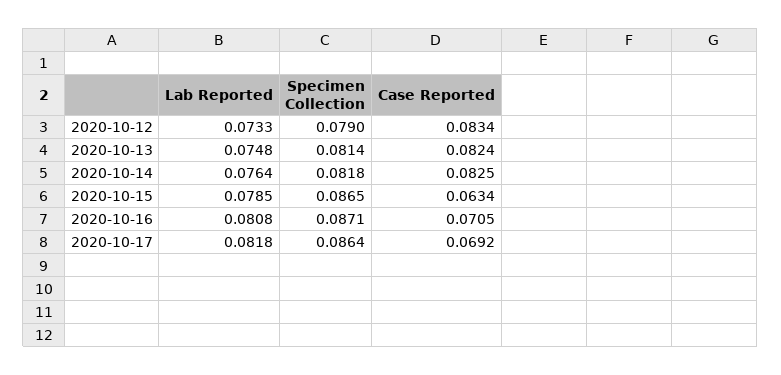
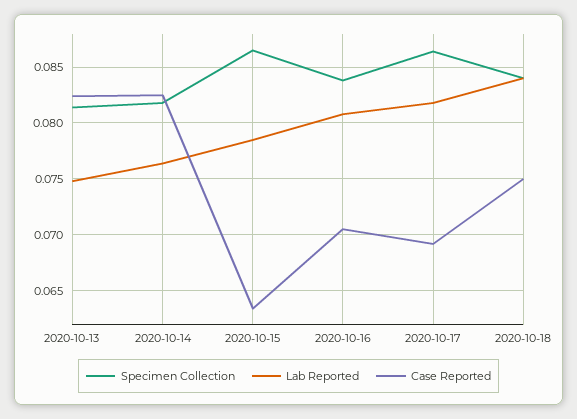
Lab Reported, 2020-10-12: 0.0733 -> none
Specimen Collection, 2020-10-12: 0.079 -> none
Case Reported, 2020-10-12: 0.0834 -> none
Specimen Collection, 2020-10-16: 0.0871 -> 0.084
Specimen Collection, 2020-10-18: none -> 0.084
Lab Reported, 2020-10-18: none -> 0.084
Case Reported, 2020-10-18: none -> 0.075

